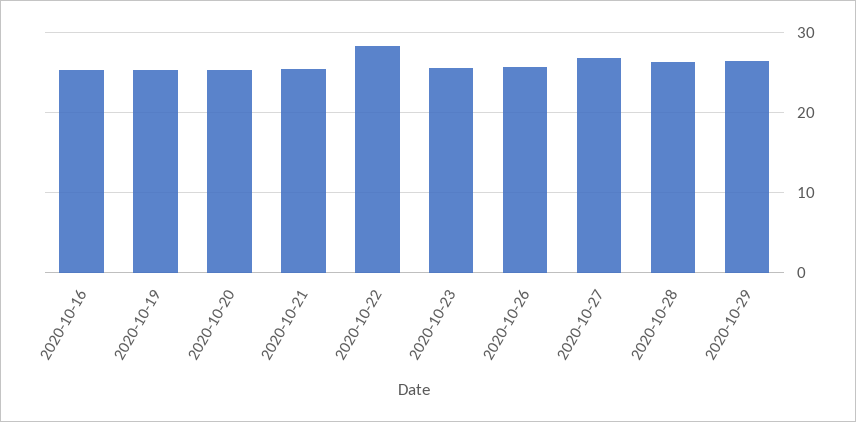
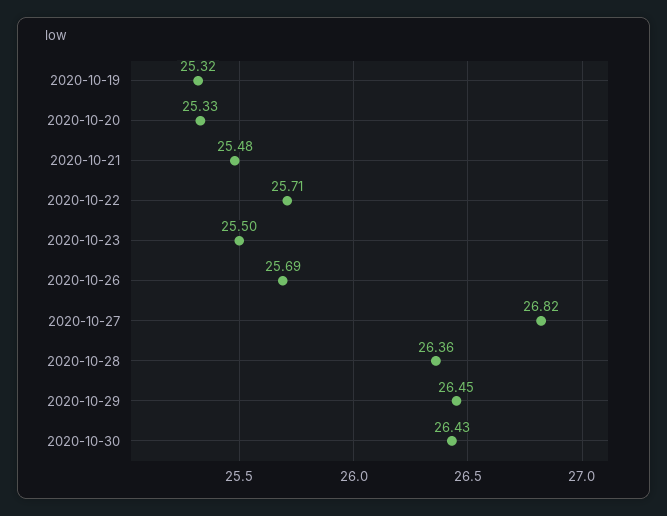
2020-10-16: 25 -> none
2020-10-22: 28 -> 25.71
2020-10-30: none -> 26.43

